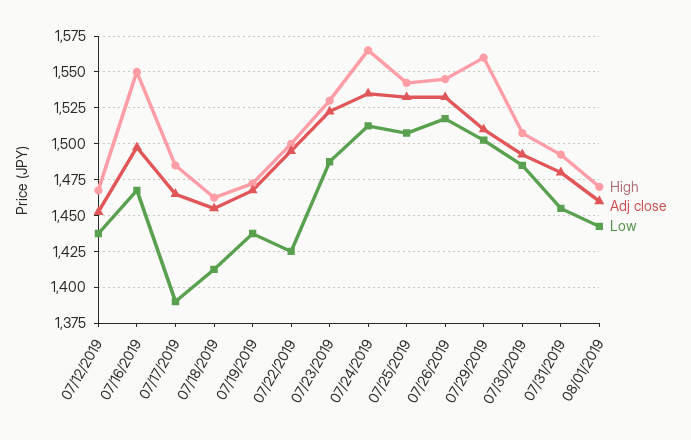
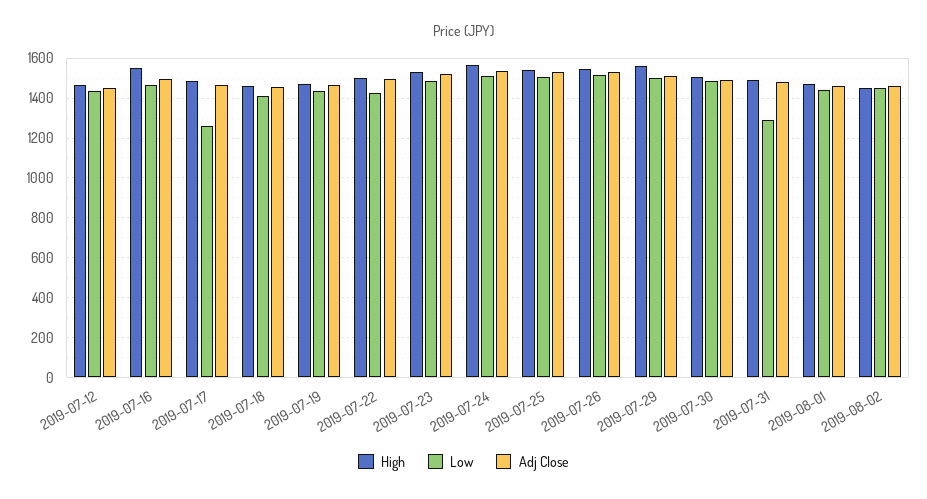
Low, 07/17/2019: 1390 -> 1250
Low, 07/31/2019: 1455 -> 1300
High, 2019-08-02: none -> 1450
Low, 2019-08-02: none -> 1450
Adj close, 2019-08-02: none -> 1450

